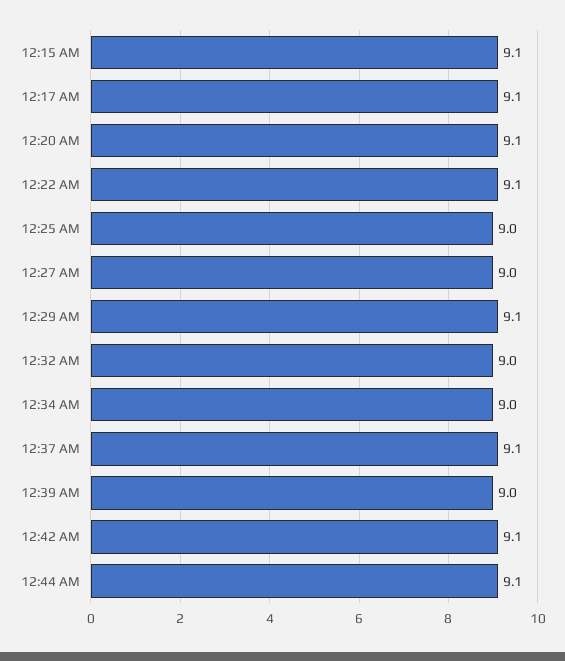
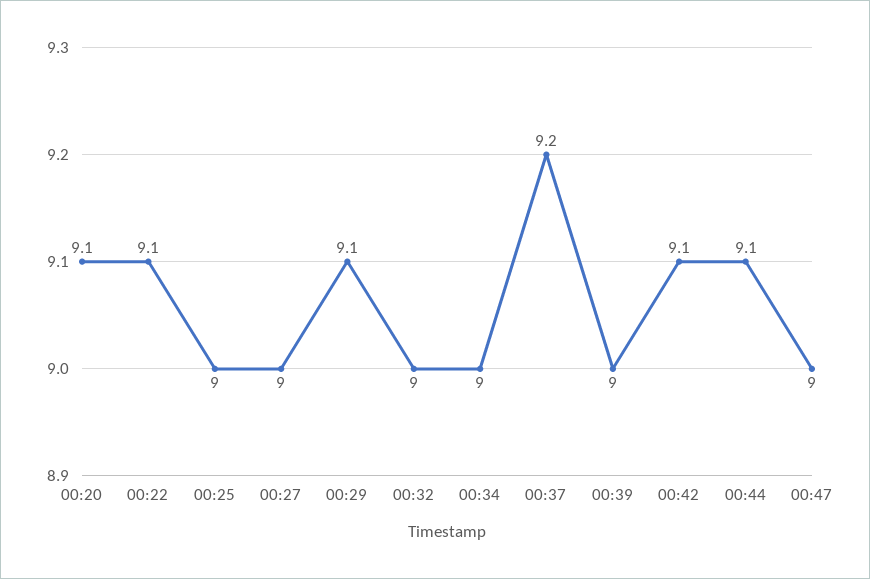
12:15 AM: 9.1 -> none
12:17 AM: 9.1 -> none
12:37 AM: 9.1 -> 9.2
00:47: none -> 9

